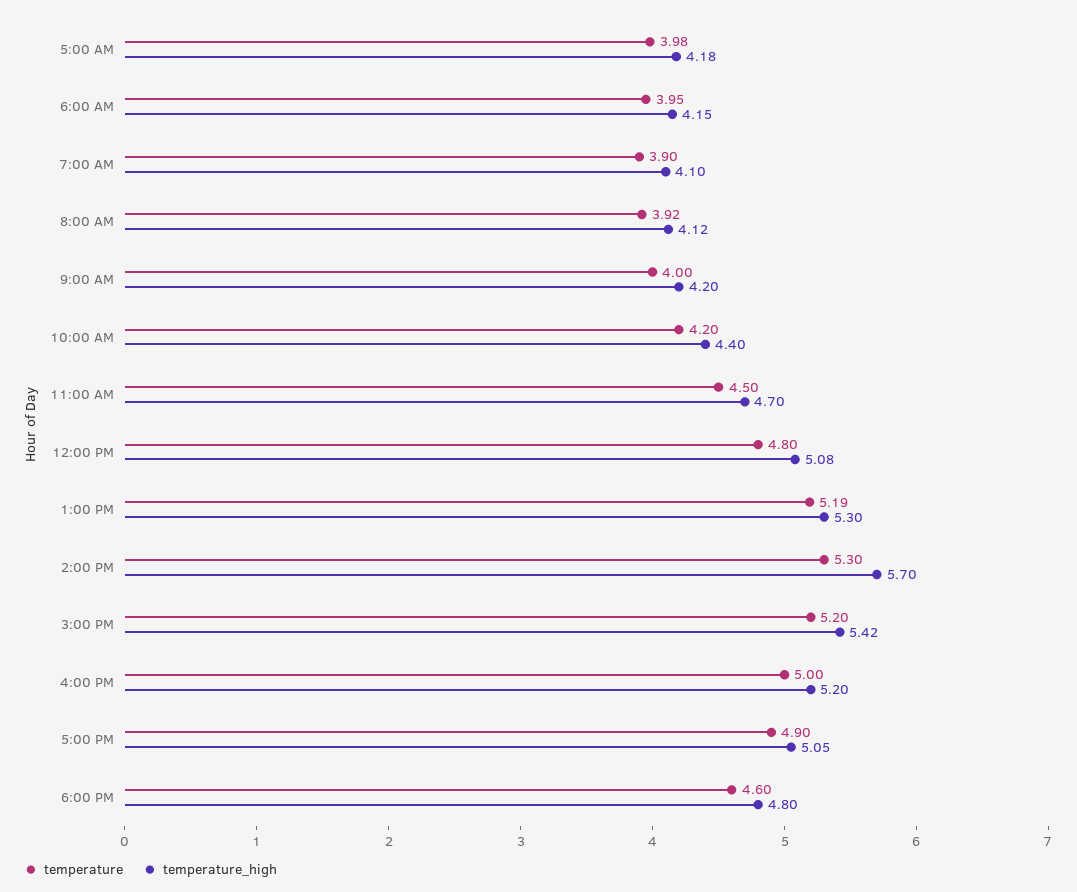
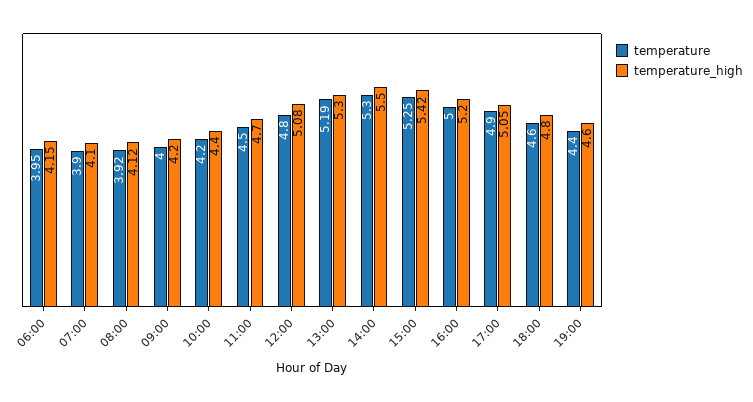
temperature, 5:00 AM: 3.98 -> none
temperature_high, 5:00 AM: 4.18 -> none
temperature_high, 2:00 PM: 5.7 -> 5.5
temperature, 3:00 PM: 5.2 -> 5.25
temperature, 19:00: none -> 4.4
temperature_high, 19:00: none -> 4.6

